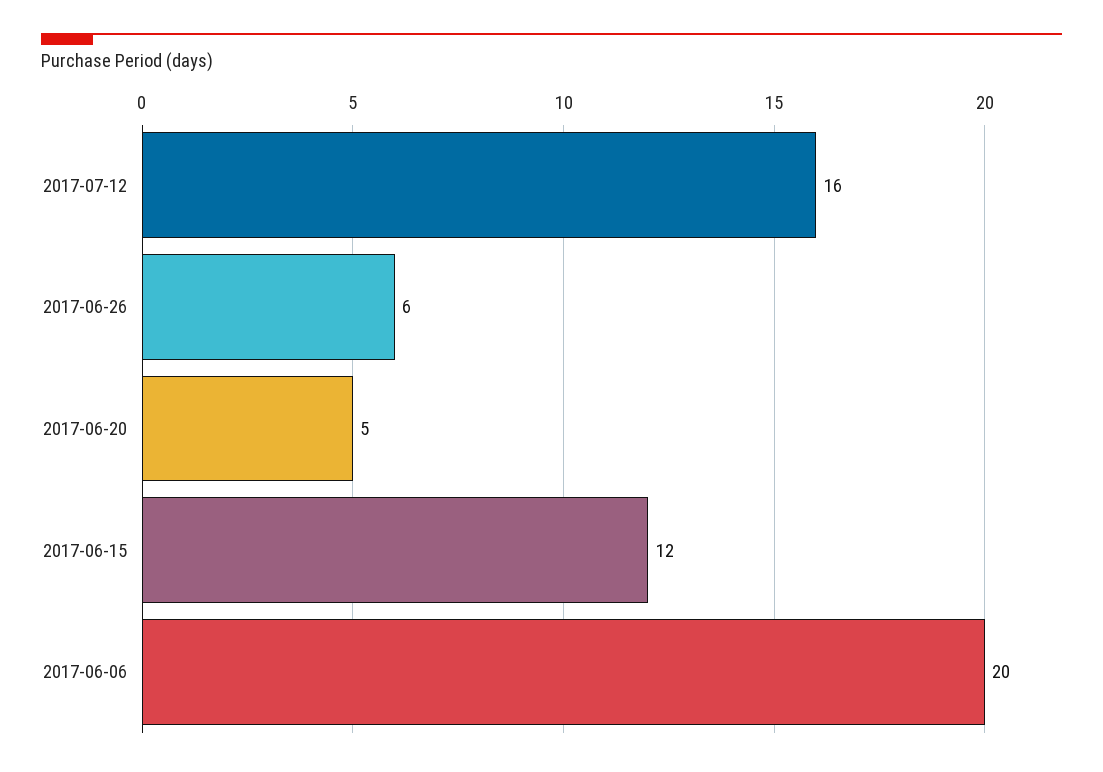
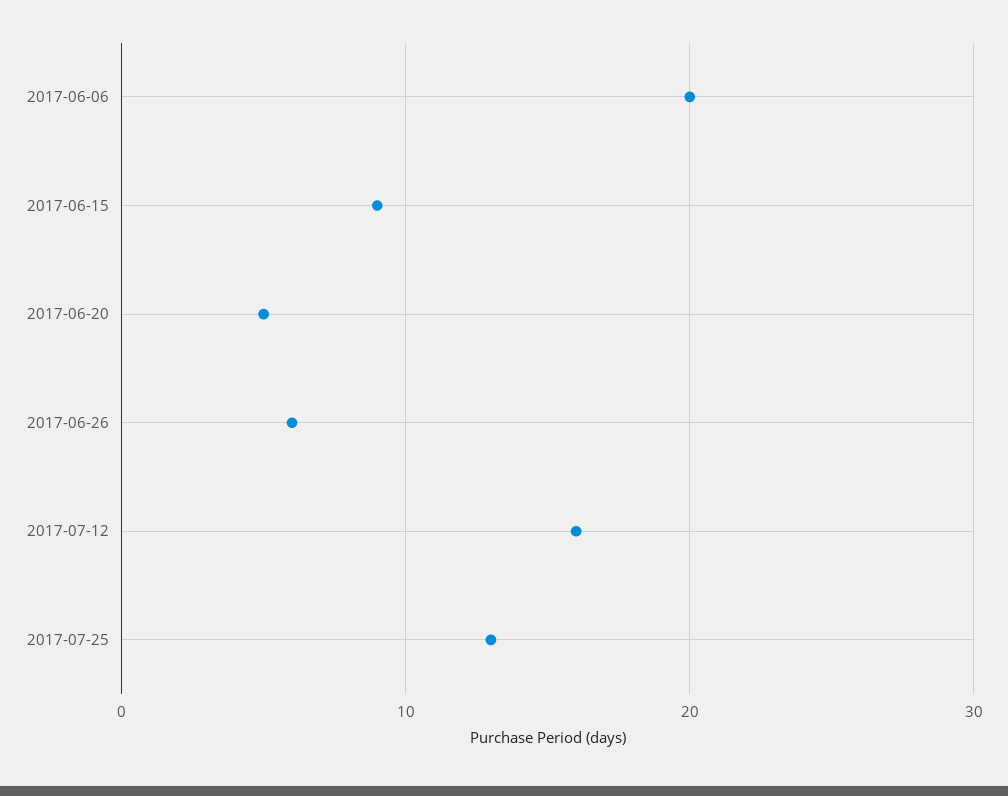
2017-06-15: 12 -> 9
2017-07-25: none -> 13

